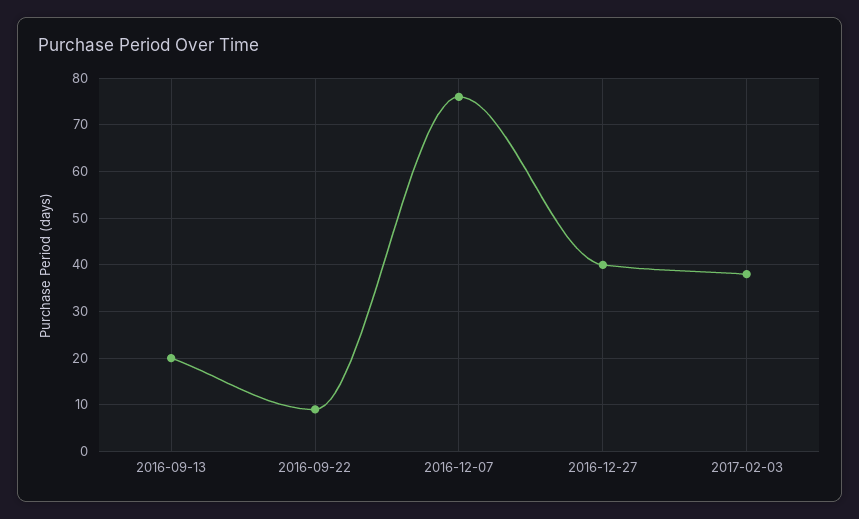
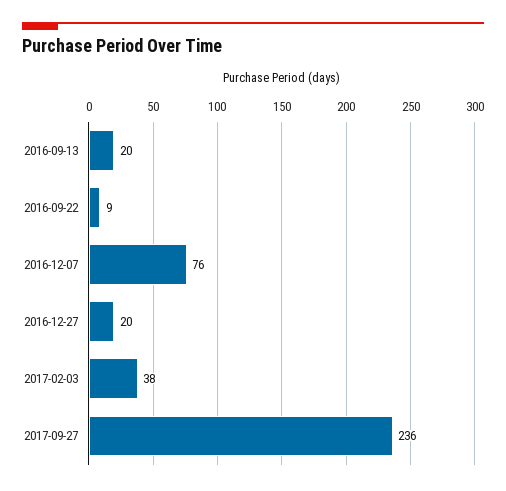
2016-12-27: 40 -> 20
2017-09-27: none -> 236

